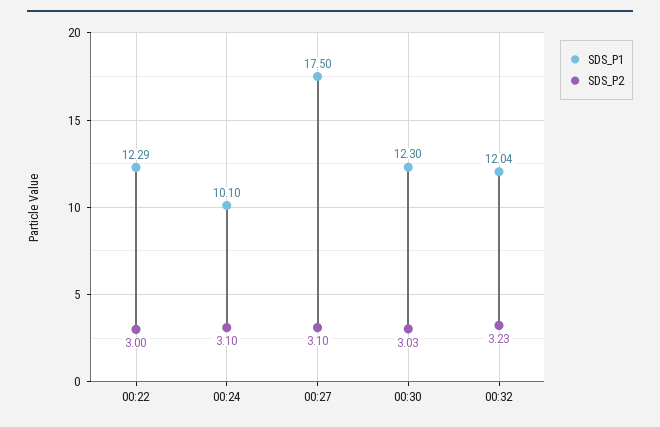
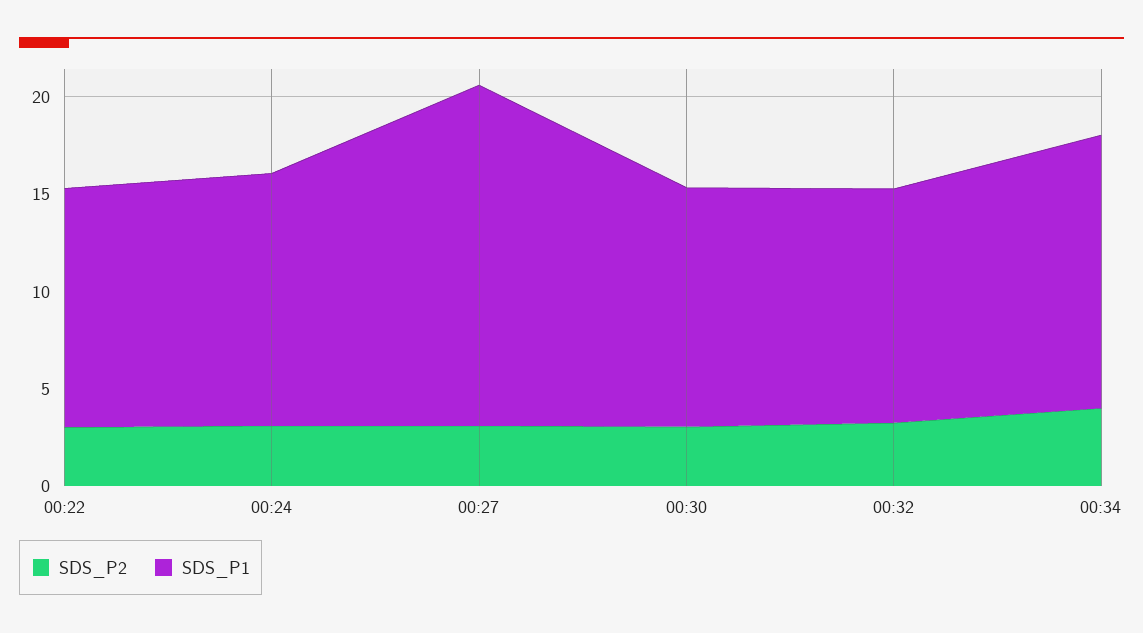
SDS_P1, 00:24: 10.1 -> 13
SDS_P2, 00:34: none -> 4
SDS_P1, 00:34: none -> 14

